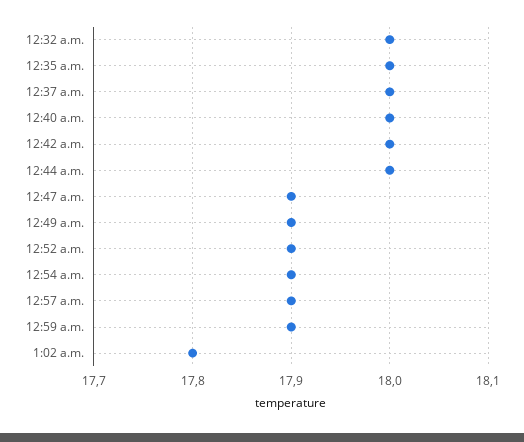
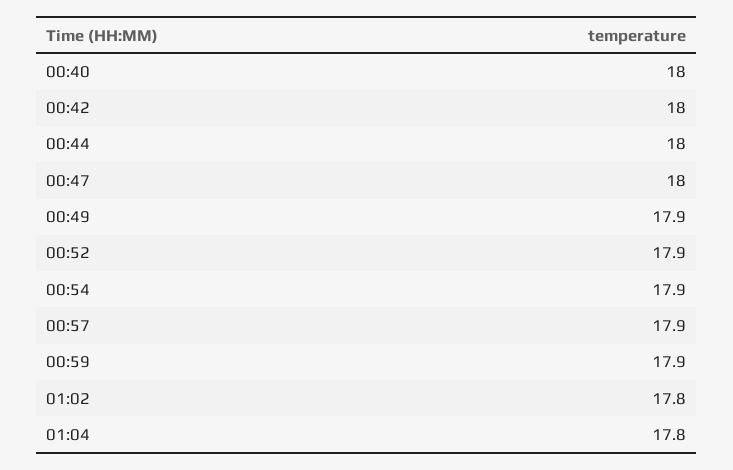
12:32 a.m.: 18 -> none
12:35 a.m.: 18 -> none
12:37 a.m.: 18 -> none
12:47 a.m.: 17.9 -> 18
01:04: none -> 17.8

